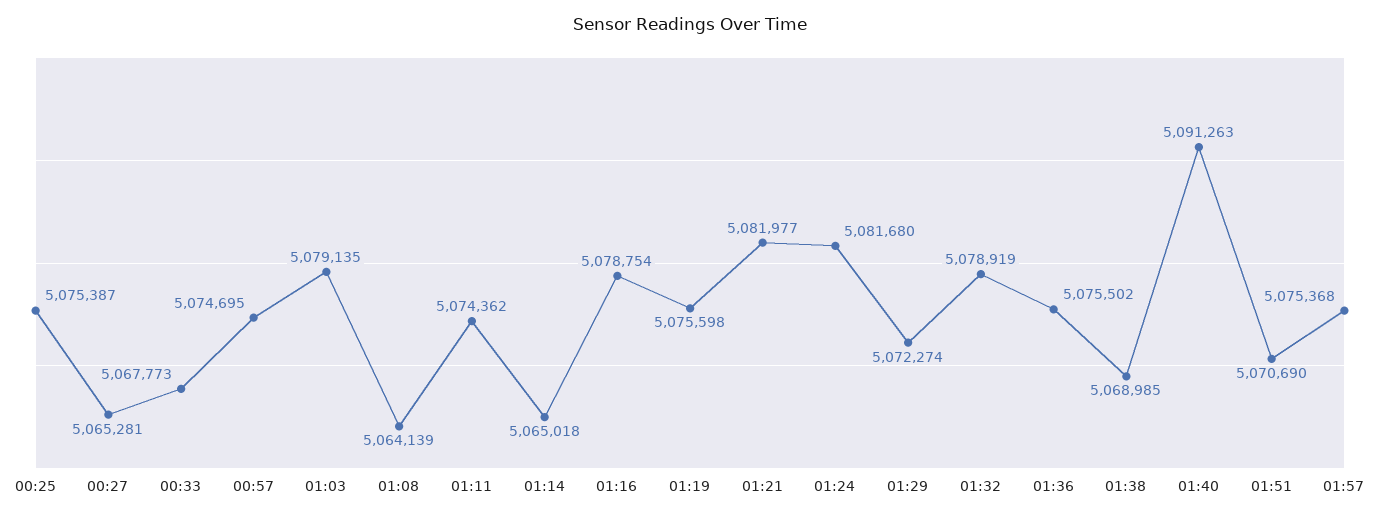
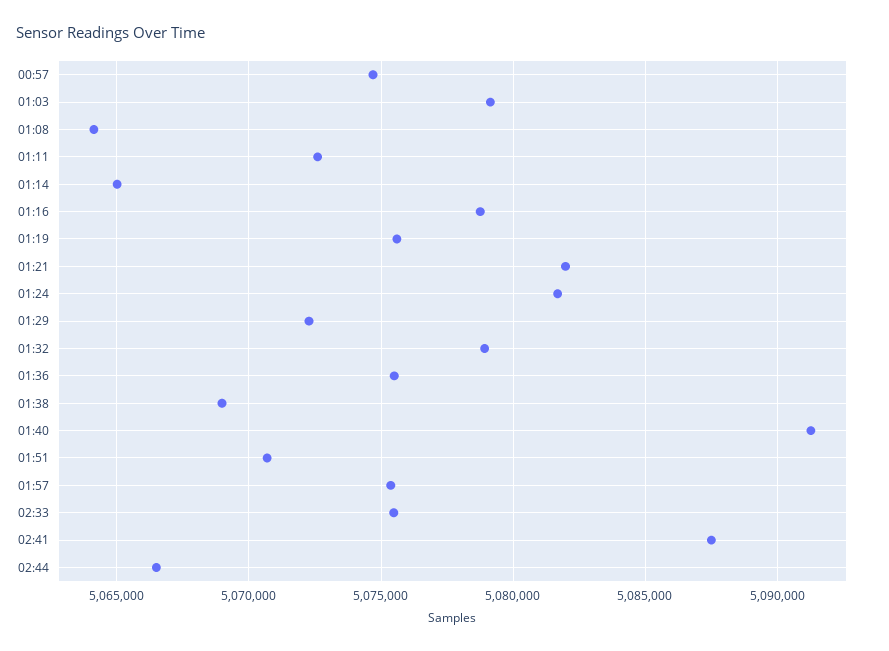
00:25: 5075387 -> none
00:27: 5065281 -> none
00:33: 5067773 -> none
01:11: 5074362 -> 5072500
02:33: none -> 5075500
02:41: none -> 5087500
02:44: none -> 5066500

